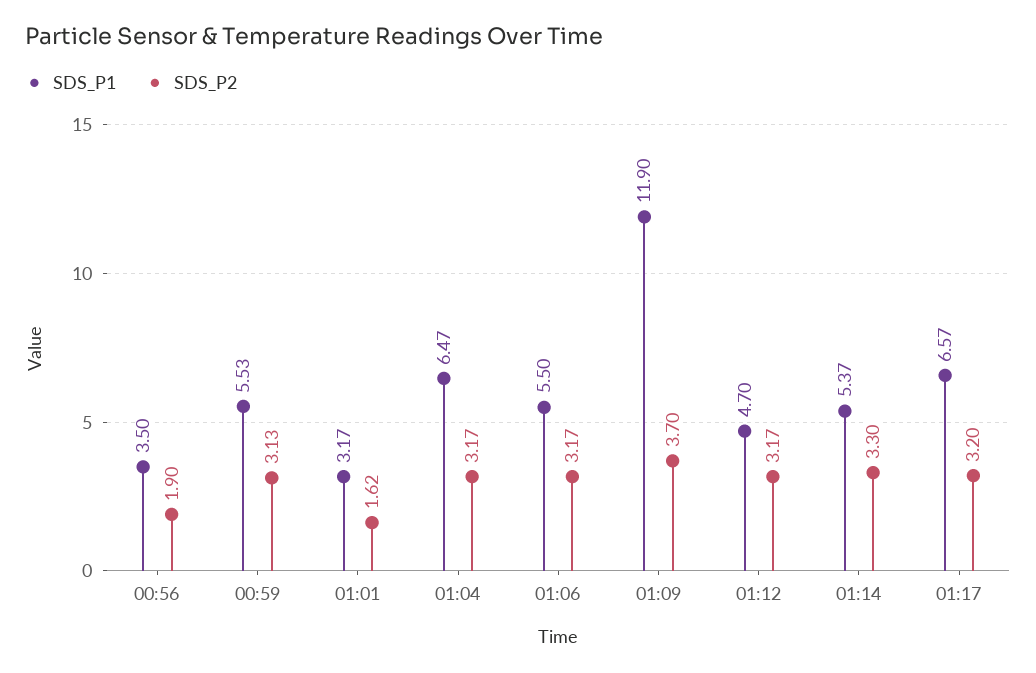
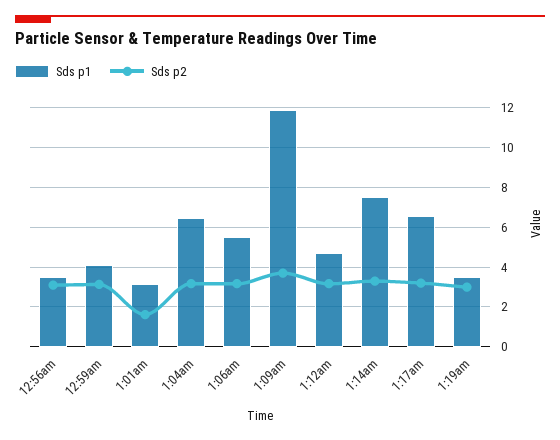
SDS_P2, 00:56: 1.9 -> 3
SDS_P1, 00:59: 5.53 -> 4
SDS_P1, 01:14: 5.37 -> 7.5
SDS_P1, 1:19am: none -> 3.5
SDS_P2, 1:19am: none -> 3

